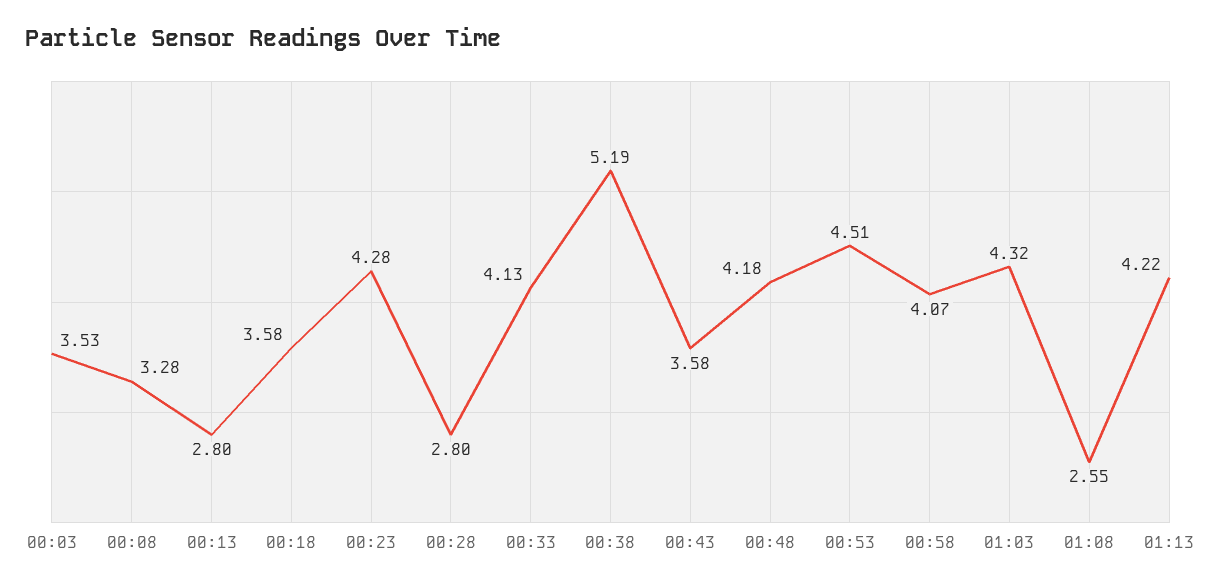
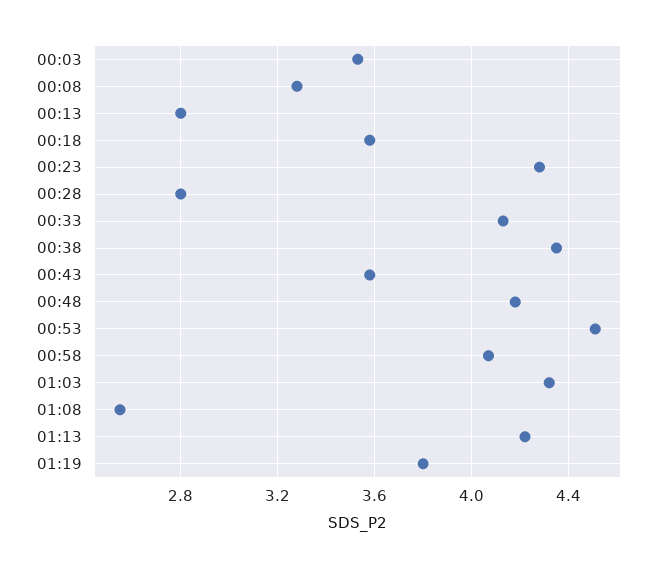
00:38: 5.19 -> 4.35
01:19: none -> 3.8

